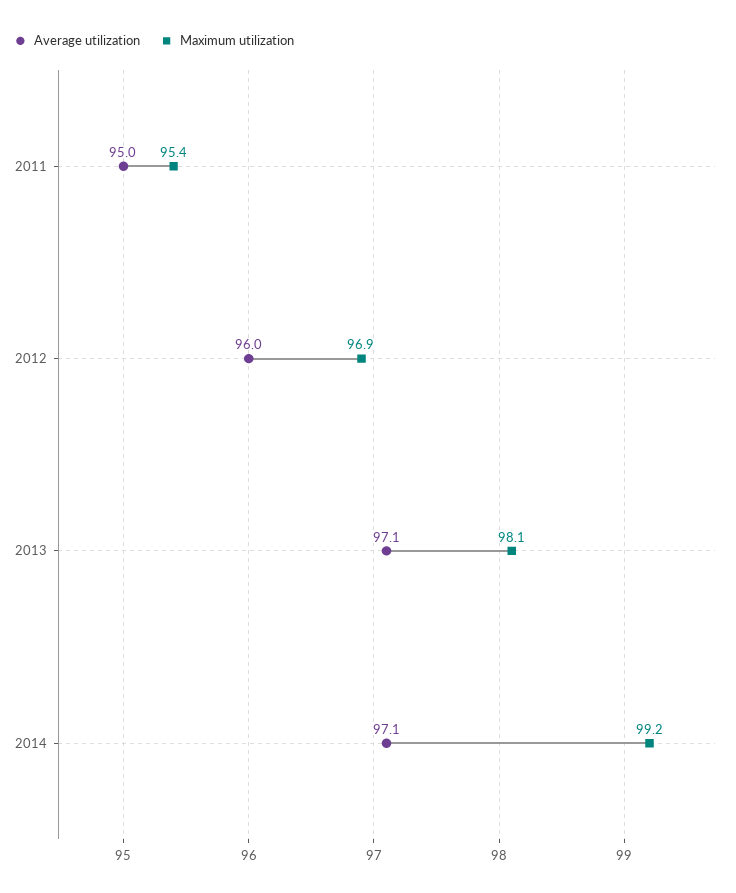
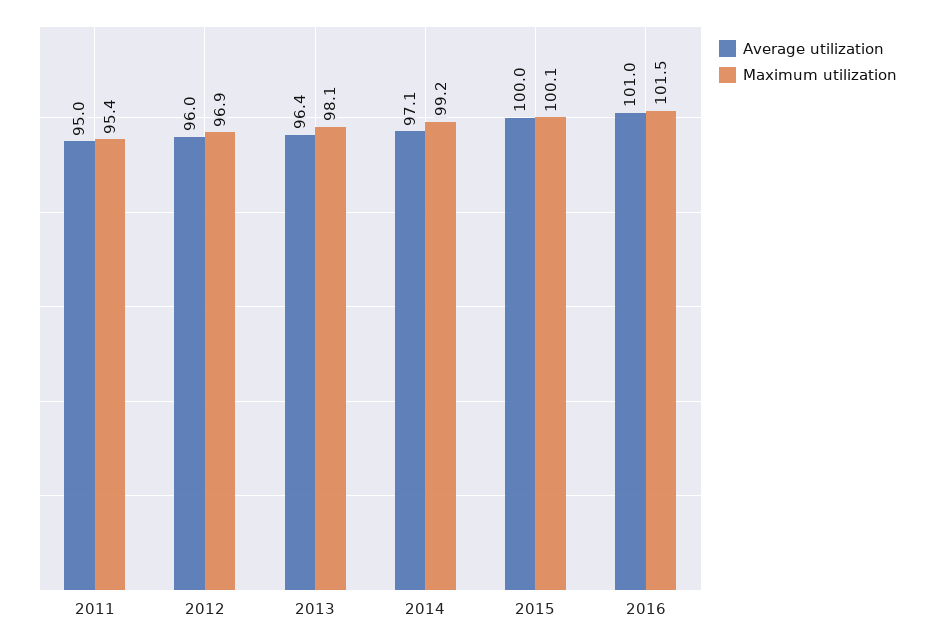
Average utilization, 2013: 97.1 -> 96.4
Average utilization, 2015: none -> 100
Maximum utilization, 2015: none -> 100.1
Average utilization, 2016: none -> 101
Maximum utilization, 2016: none -> 101.5

